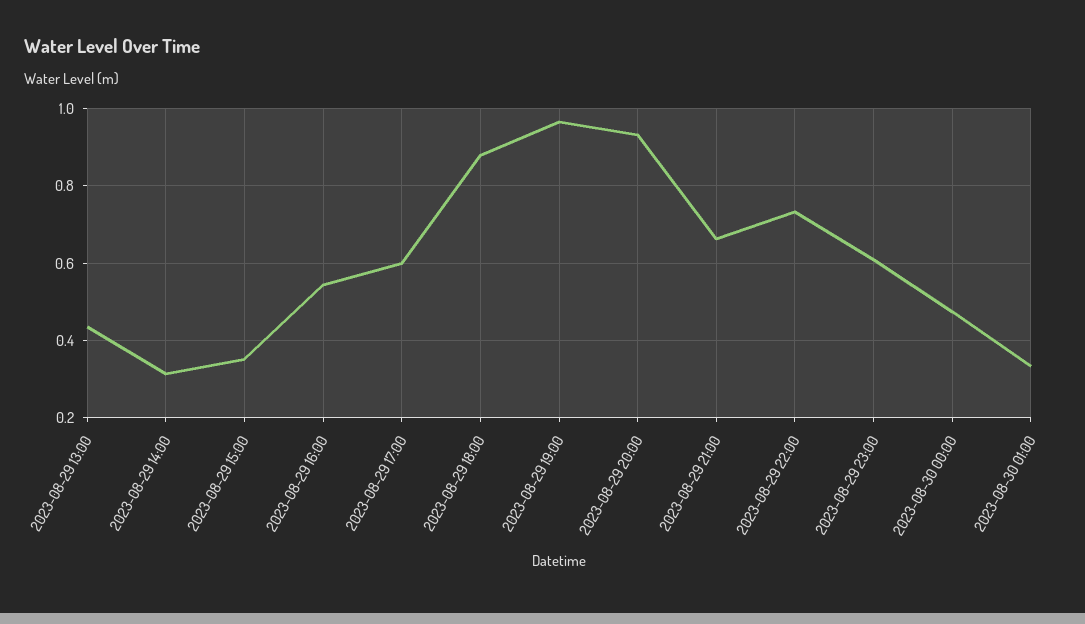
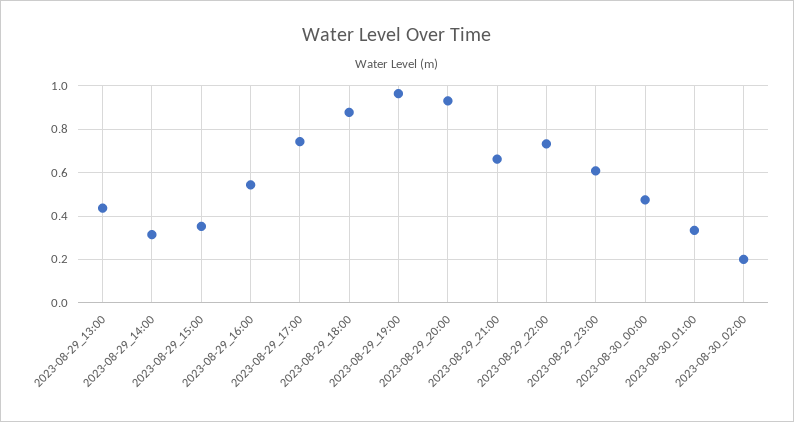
2023-08-29 17:00: 0.6 -> 0.75
2023-08-30_02:00: none -> 0.2

